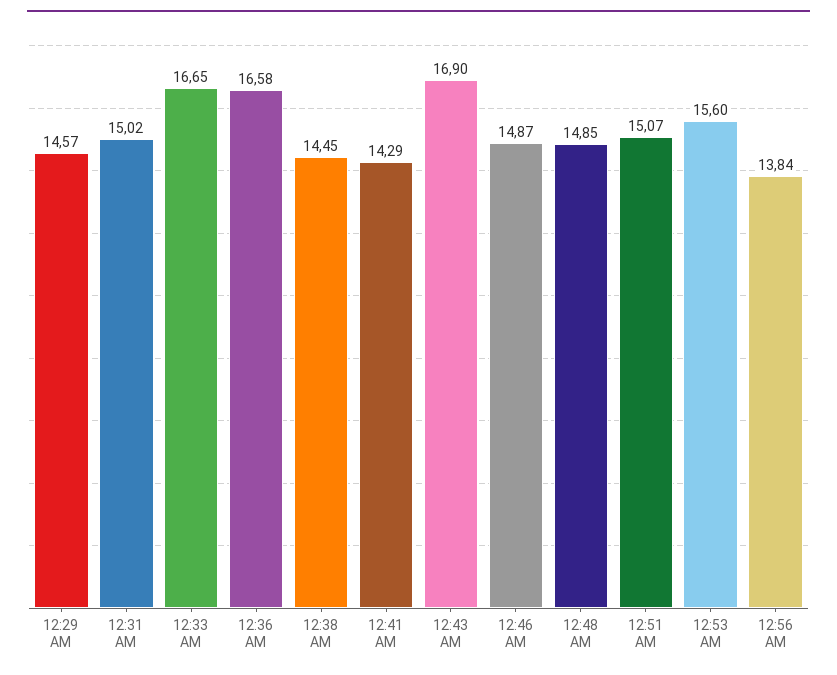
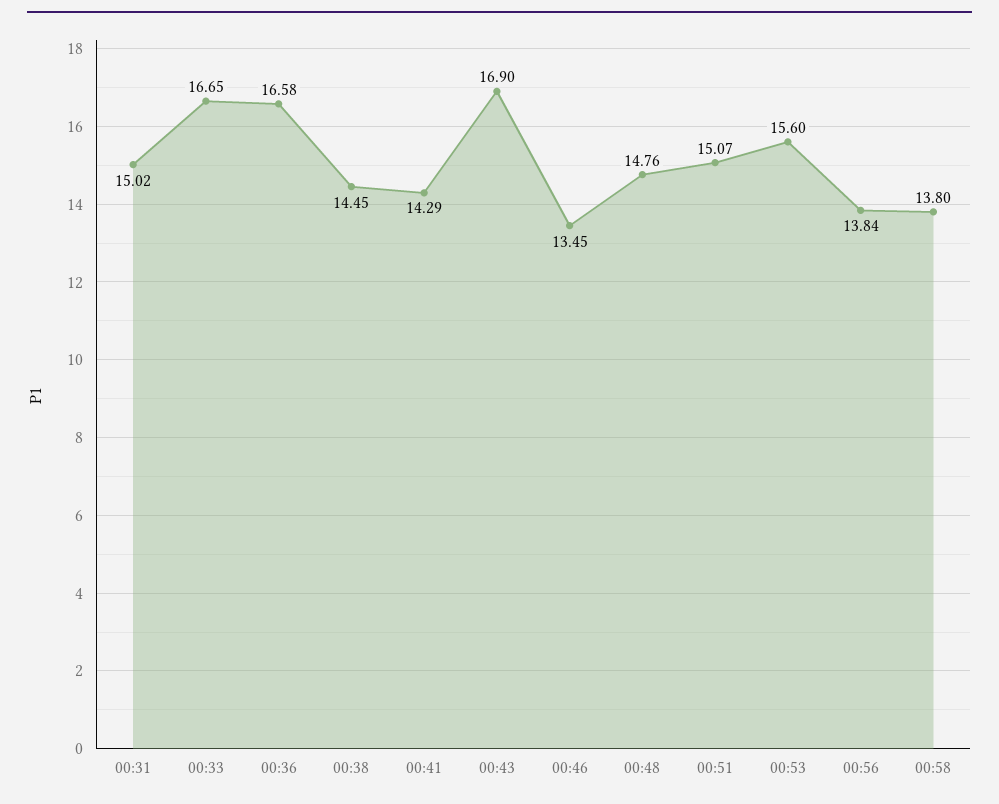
12:29 AM: 14.57 -> none
12:46 AM: 14.87 -> 13.45
12:48 AM: 14.85 -> 14.76
00:58: none -> 13.8

